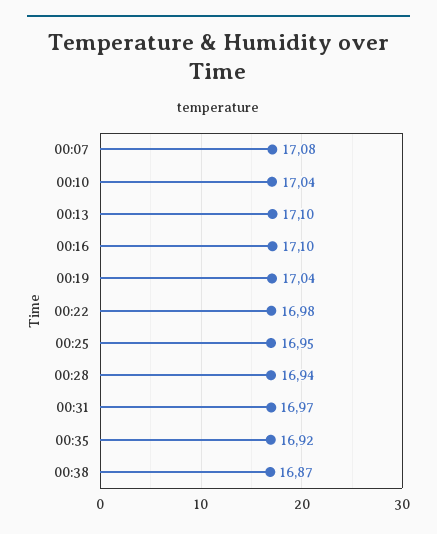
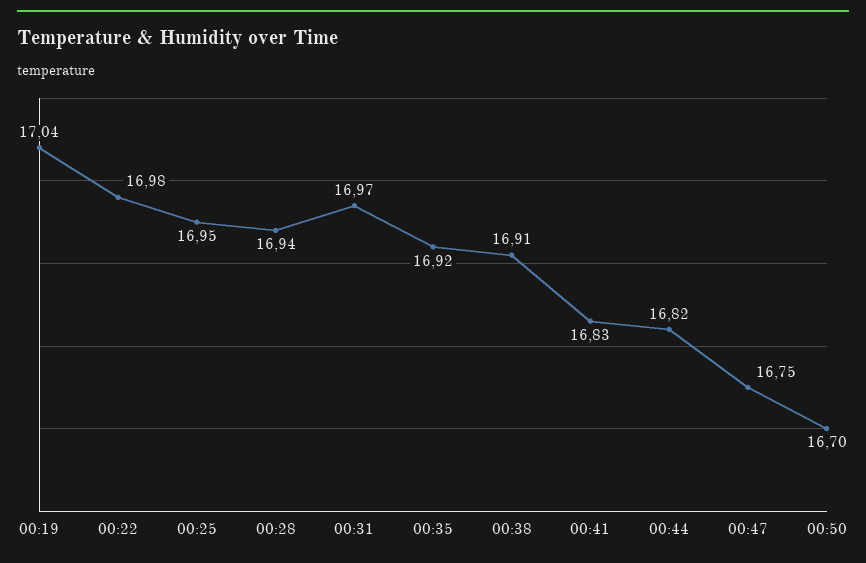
00:07: 17.08 -> none
00:10: 17.04 -> none
00:13: 17.1 -> none
00:16: 17.1 -> none
00:38: 16.87 -> 16.91
00:41: none -> 16.83
00:44: none -> 16.82
00:47: none -> 16.75
00:50: none -> 16.7

